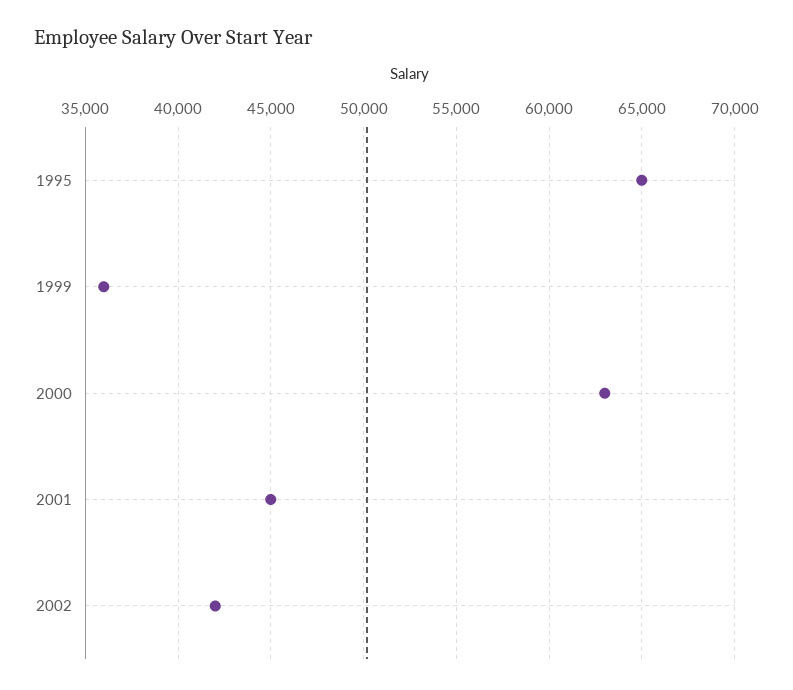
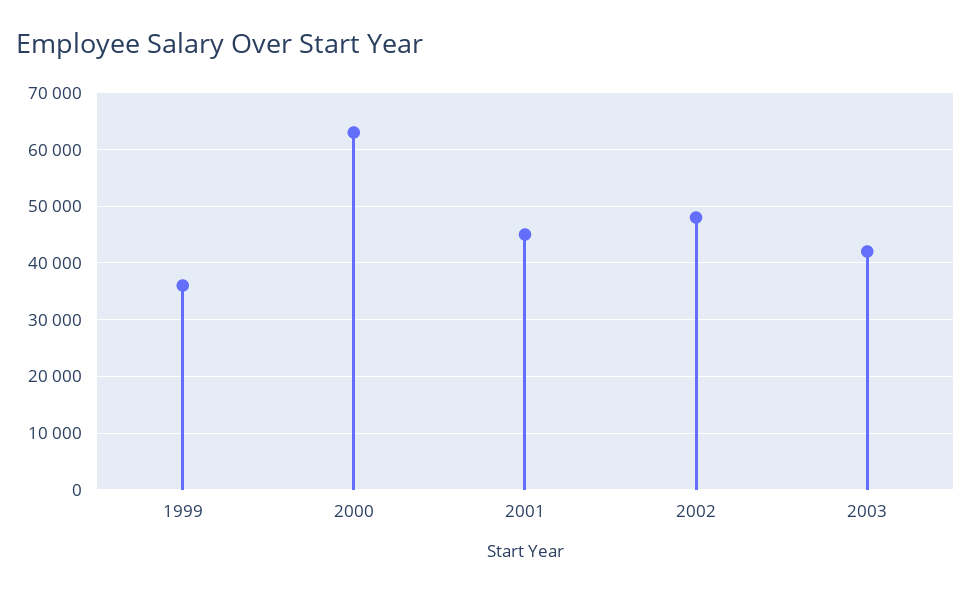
1995: 65000 -> none
2002: 42000 -> 48000
2003: none -> 42000

